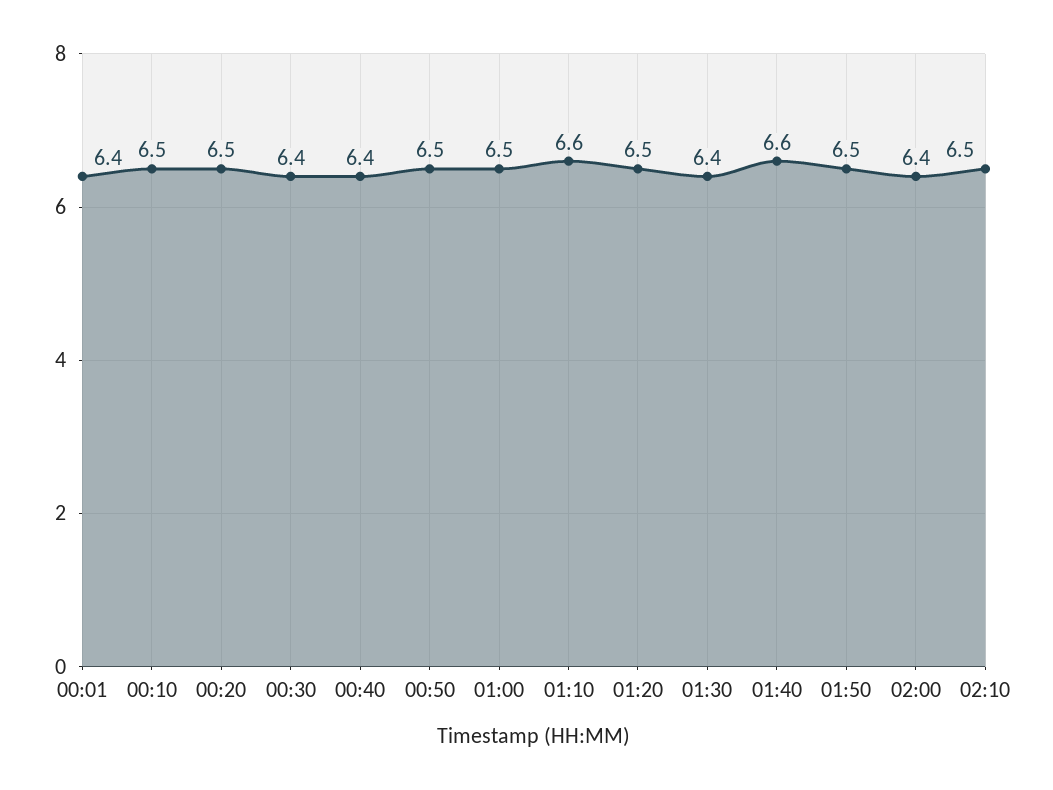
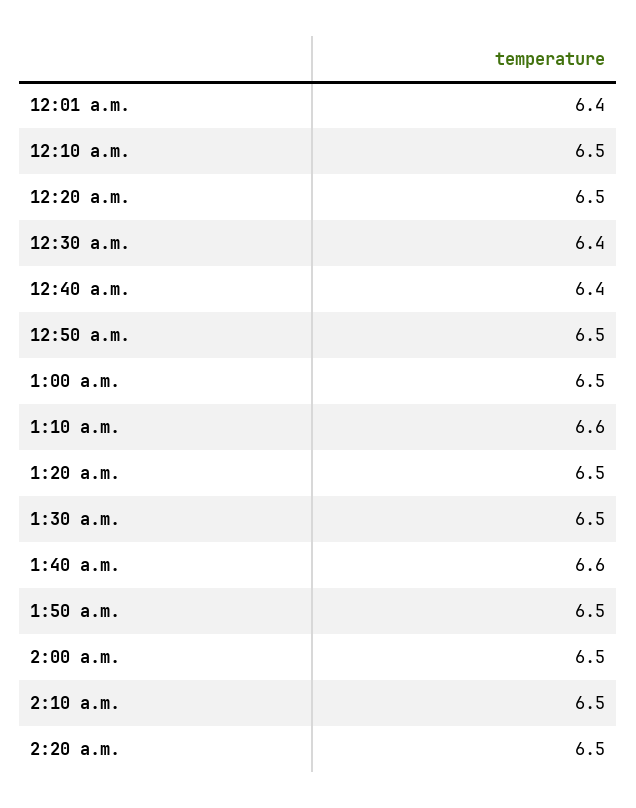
01:30: 6.4 -> 6.5
02:00: 6.4 -> 6.5
2:20 a.m.: none -> 6.5

